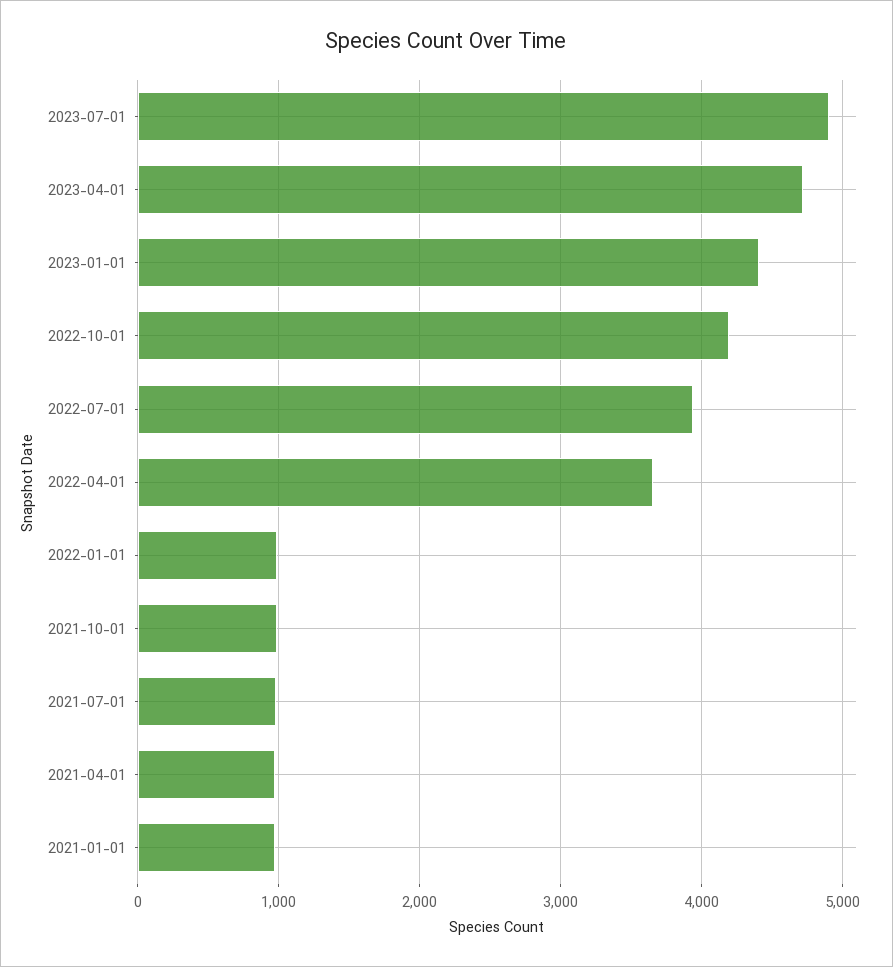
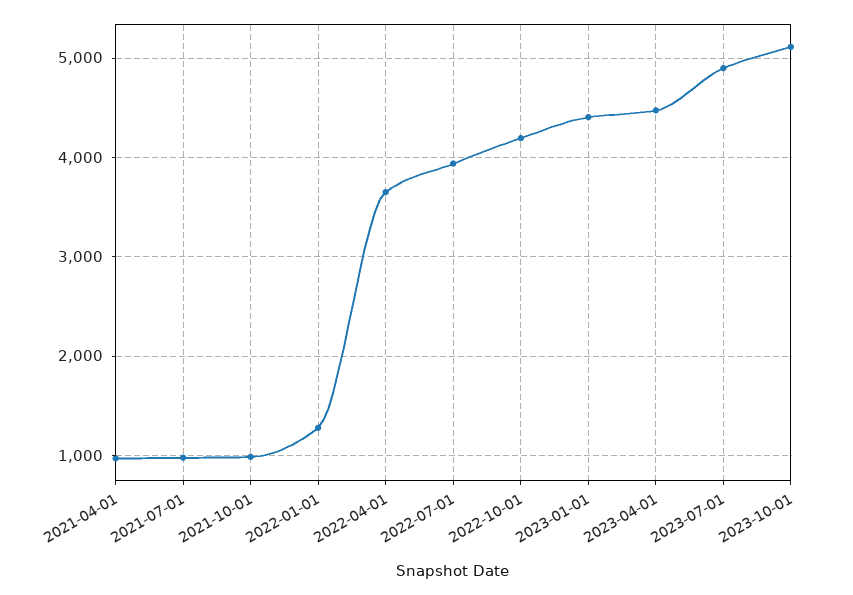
2023-04-01: 4700 -> 4500
2022-01-01: 1000 -> 1300
2021-01-01: 1000 -> none
2023-10-01: none -> 5100

